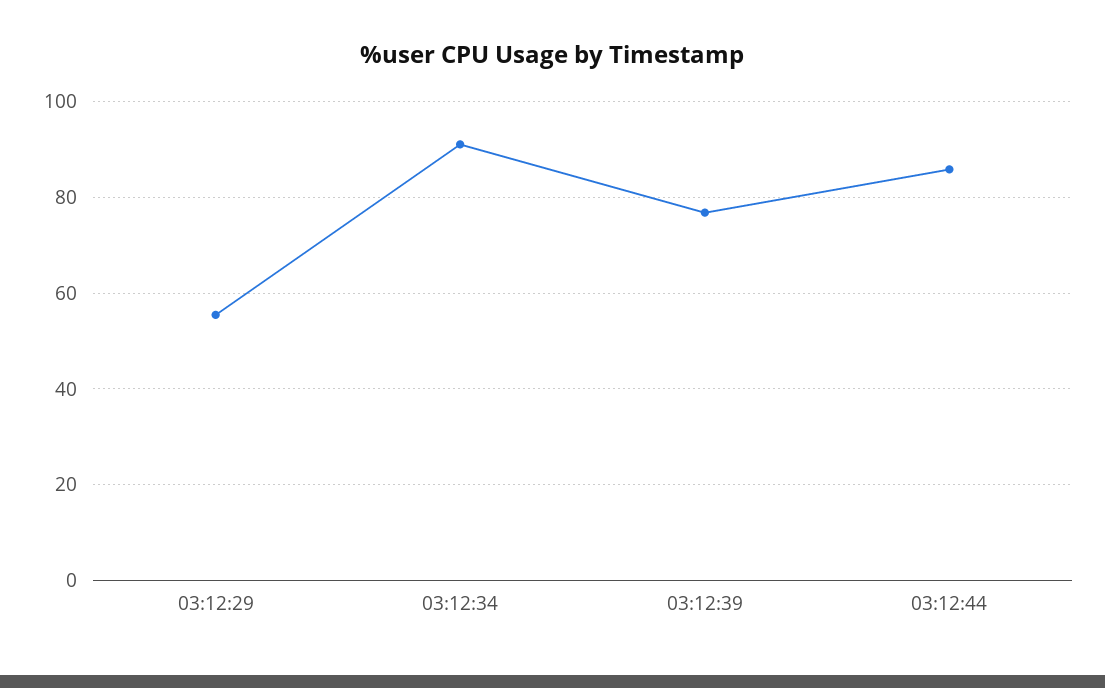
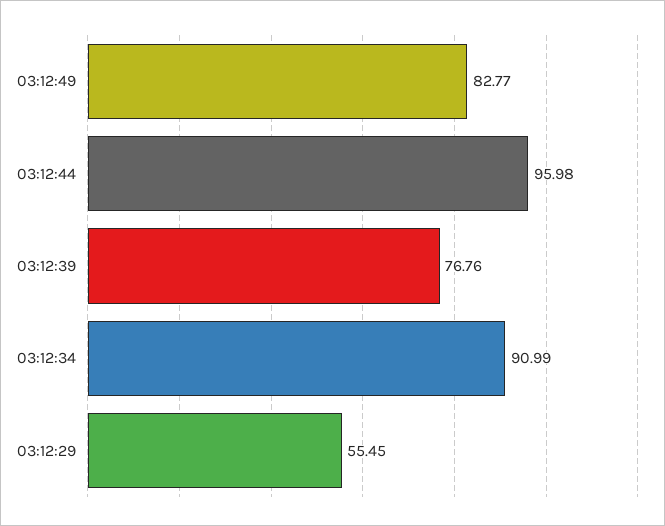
03:12:44: 86 -> 95.98
03:12:49: none -> 82.77

